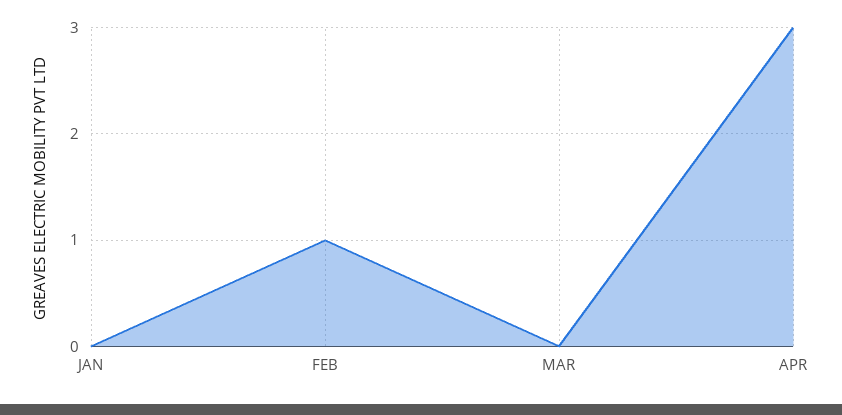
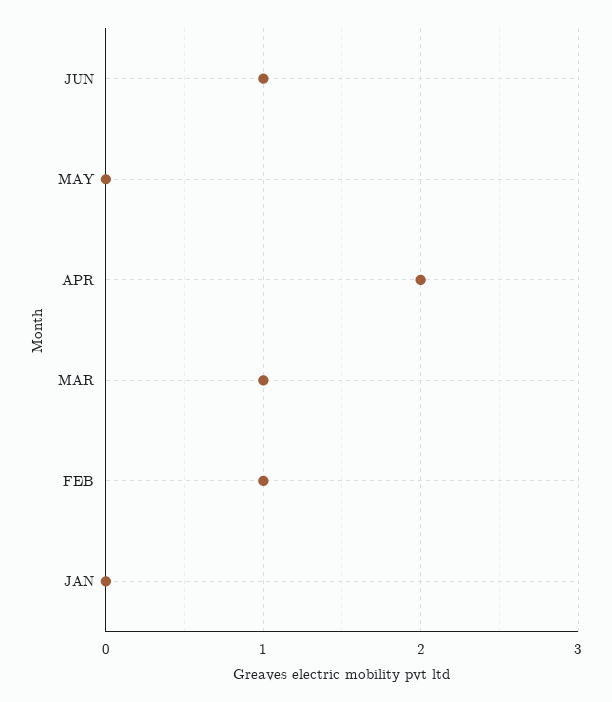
MAR: 0 -> 1
APR: 3 -> 2
JUN: none -> 1
MAY: none -> 0

